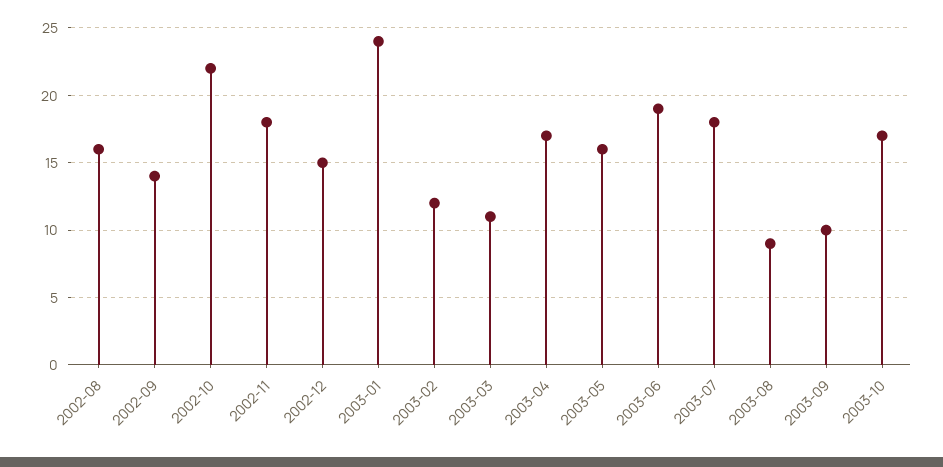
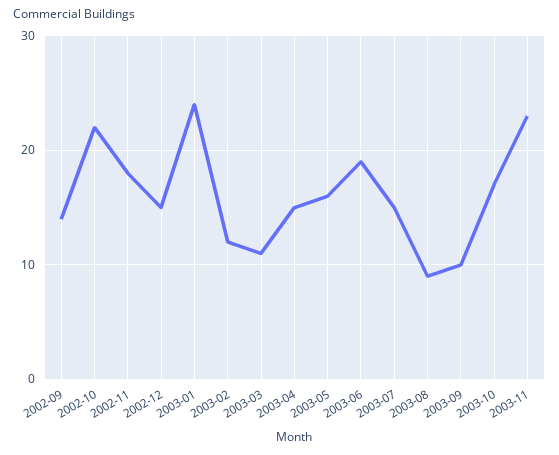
2002-08: 16 -> none
2003-04: 17 -> 15
2003-07: 18 -> 15
2003-11: none -> 23

